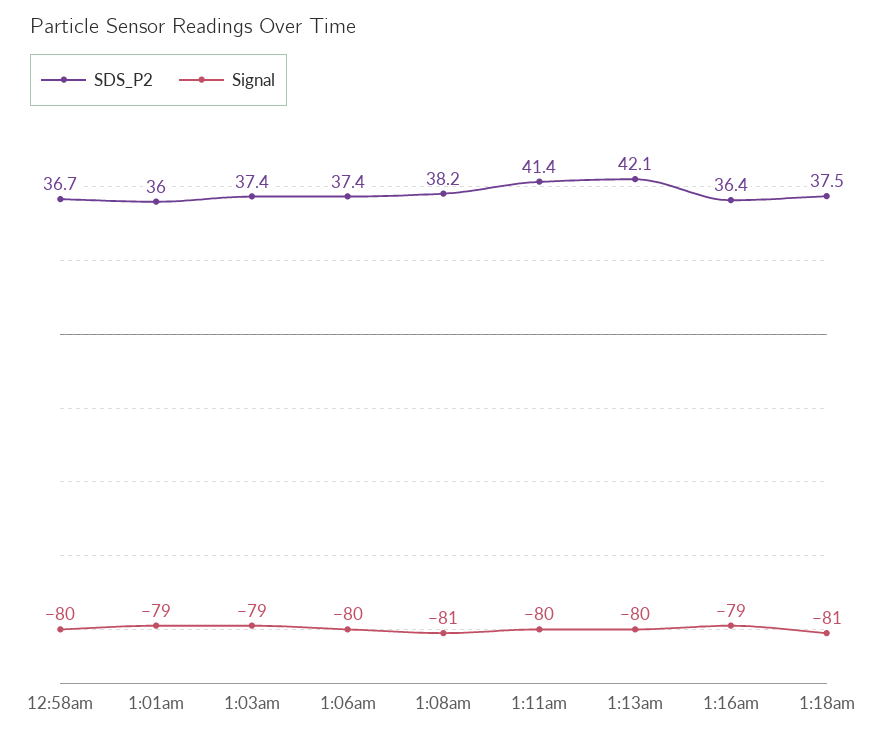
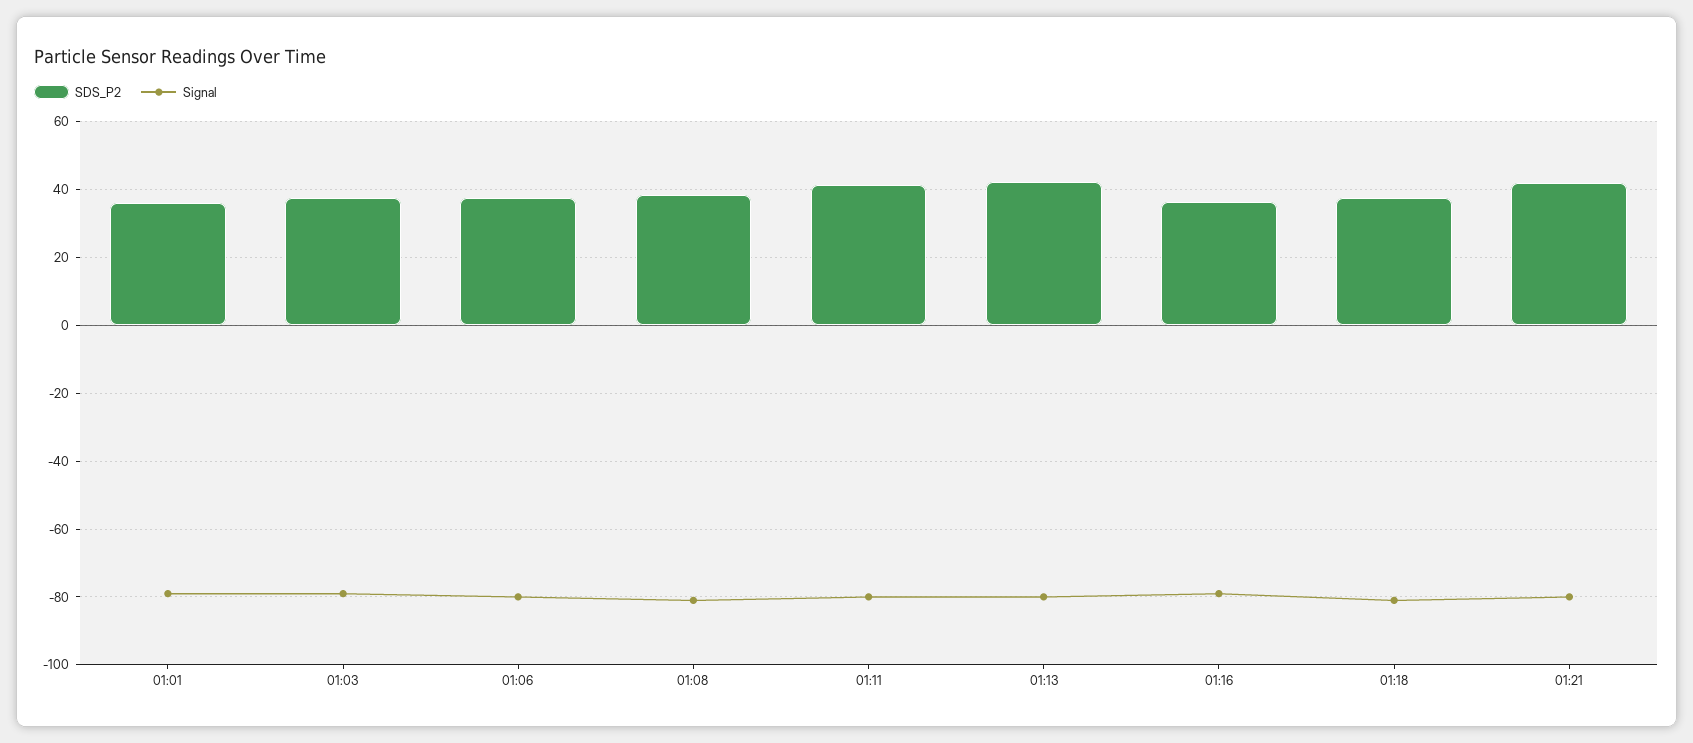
SDS_P2, 12:58am: 36.7 -> none
Signal, 12:58am: -80 -> none
SDS_P2, 01:21: none -> 42
Signal, 01:21: none -> -80

